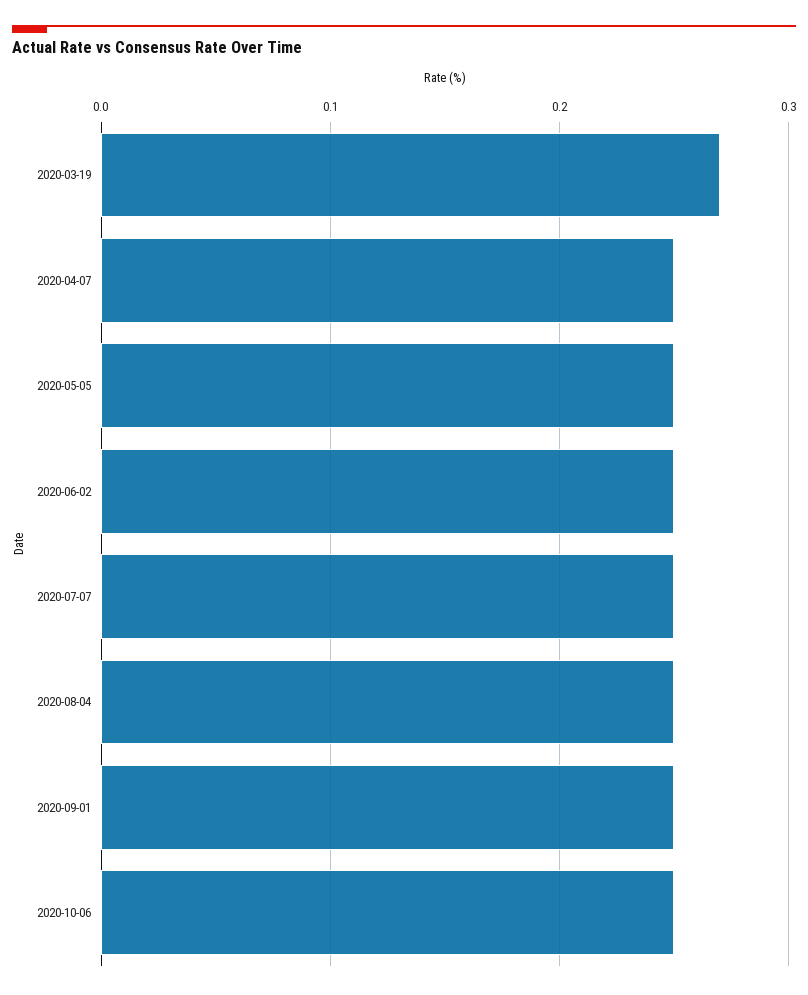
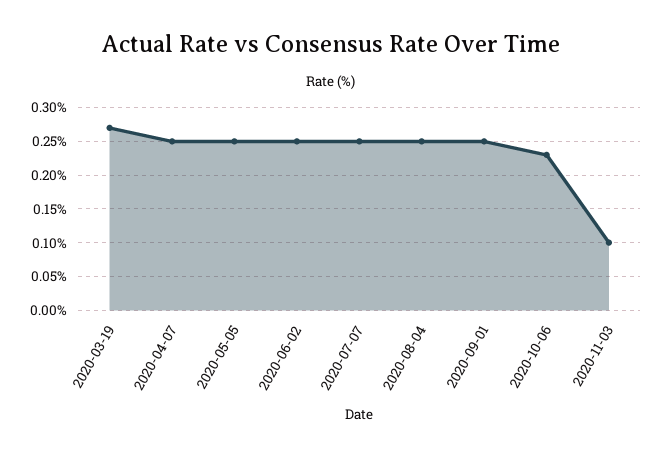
2020-10-06: 0.25 -> 0.23
2020-11-03: none -> 0.1

